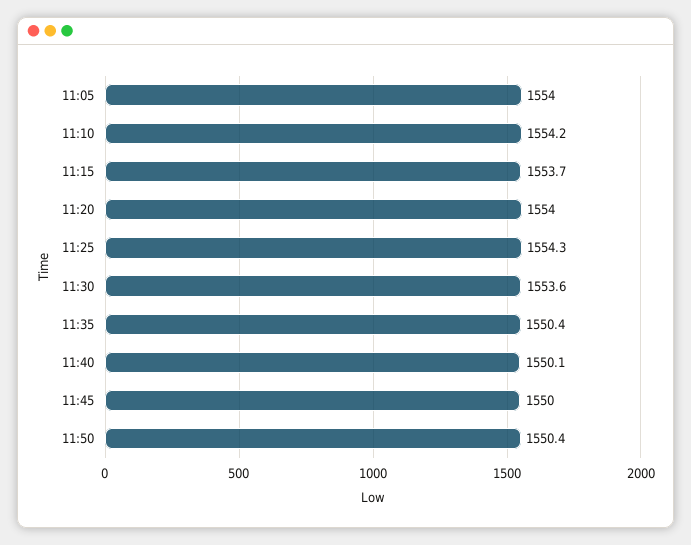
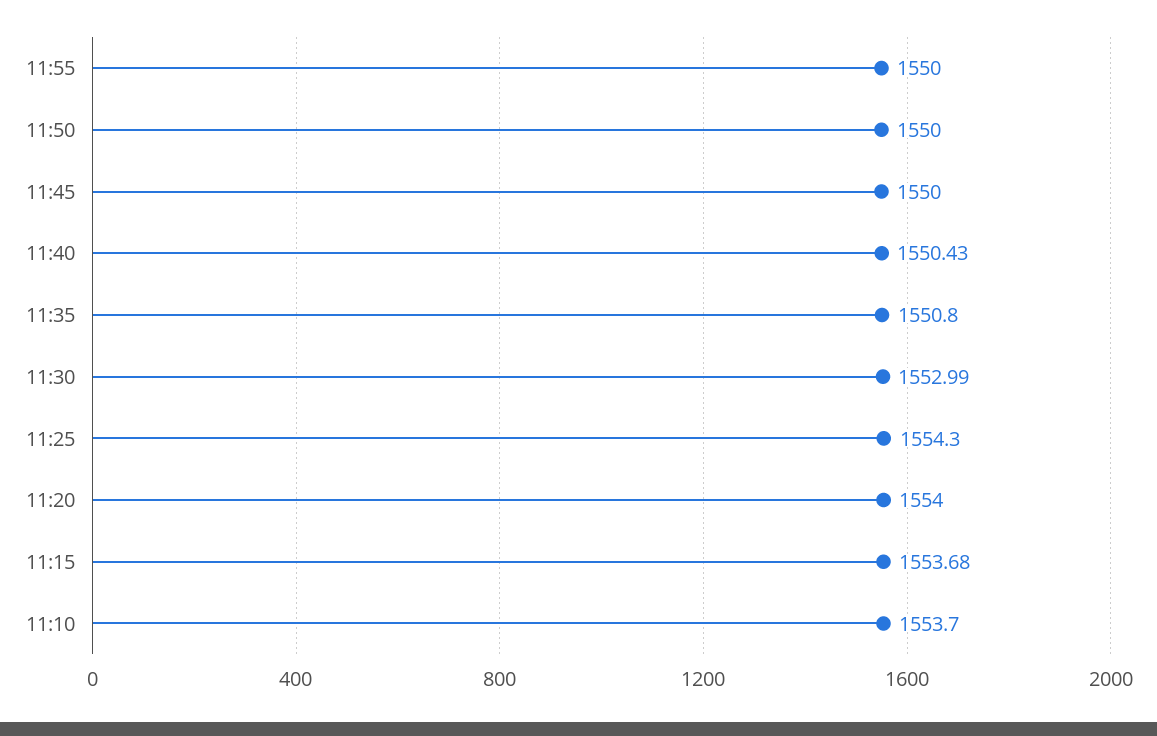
11:05: 1554 -> none
11:10: 1554.2 -> 1553.7
11:30: 1553.6 -> 1552.99
11:35: 1550.4 -> 1550.8
11:40: 1550.1 -> 1550.43
11:50: 1550.4 -> 1550
11:55: none -> 1550

